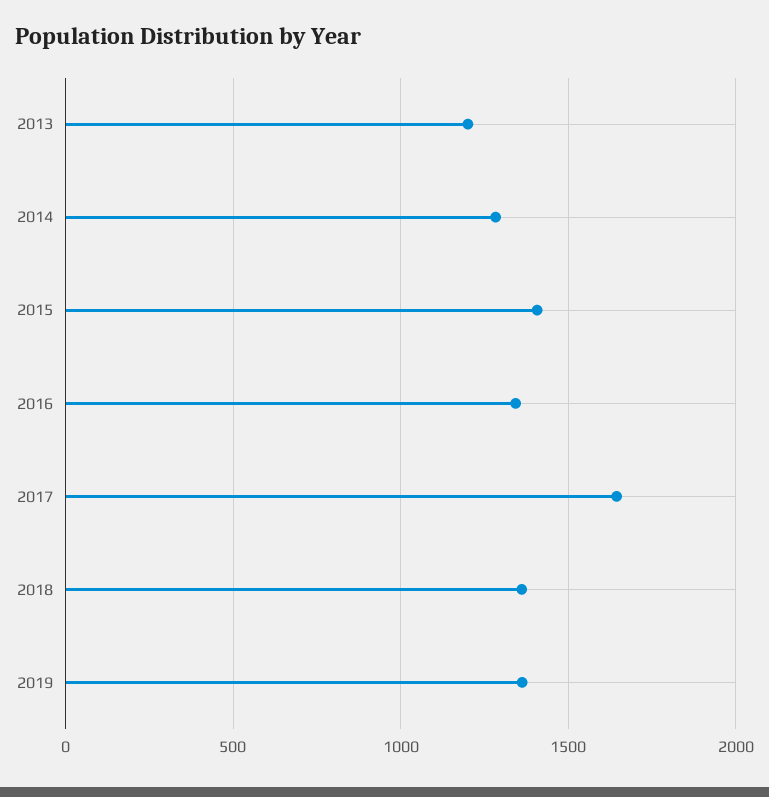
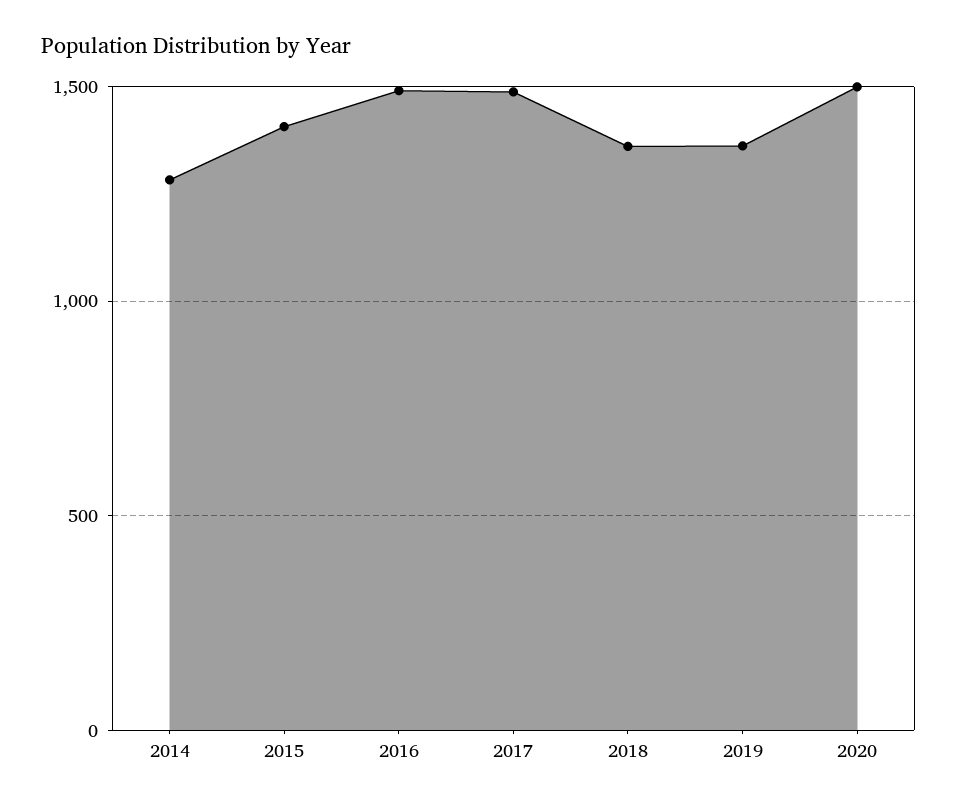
2013: 1200 -> none
2016: 1350 -> 1500
2017: 1650 -> 1500
2020: none -> 1500

